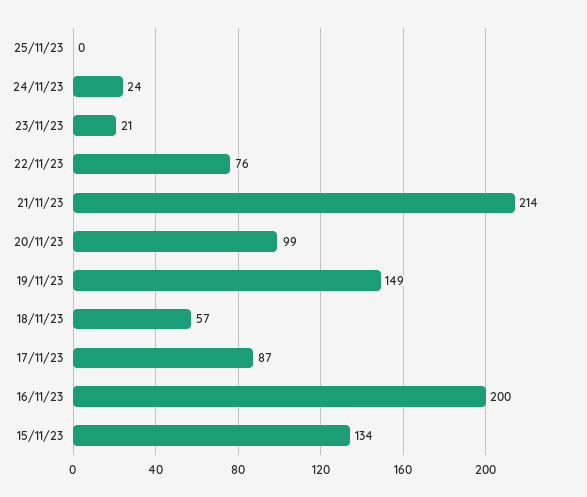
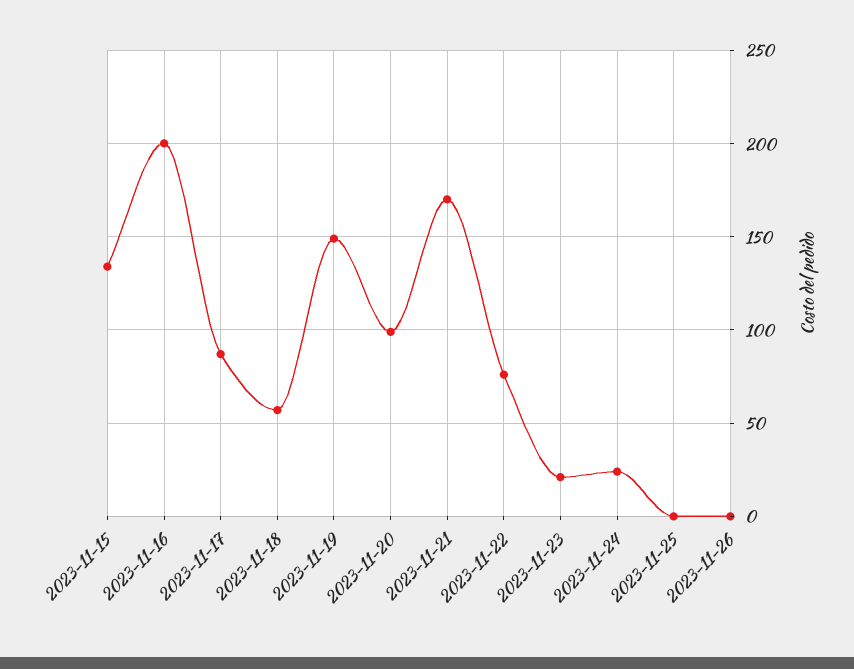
21/11/23: 214 -> 170
2023-11-26: none -> 0

